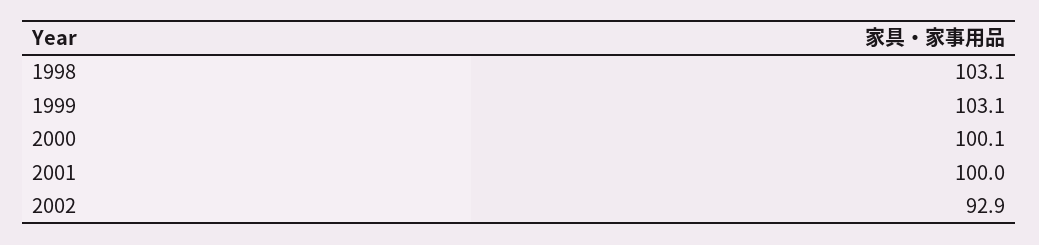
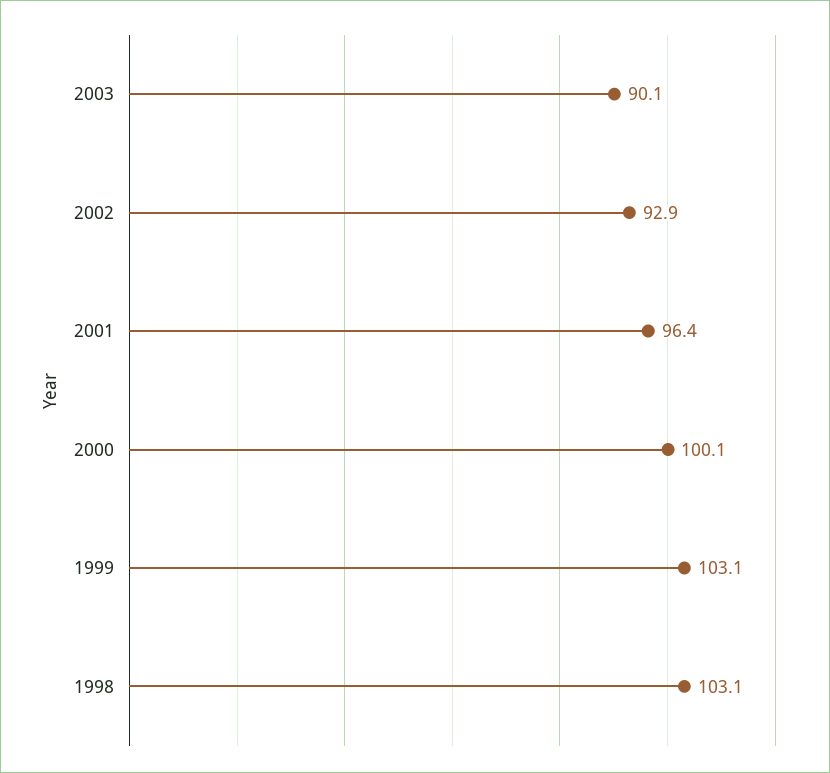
2001: 100 -> 96.4
2003: none -> 90.1

